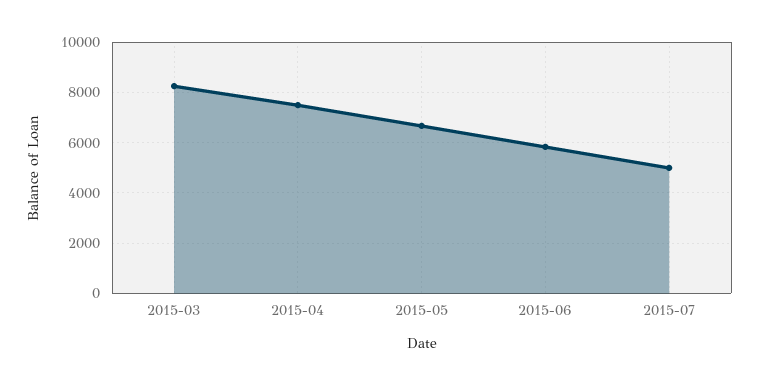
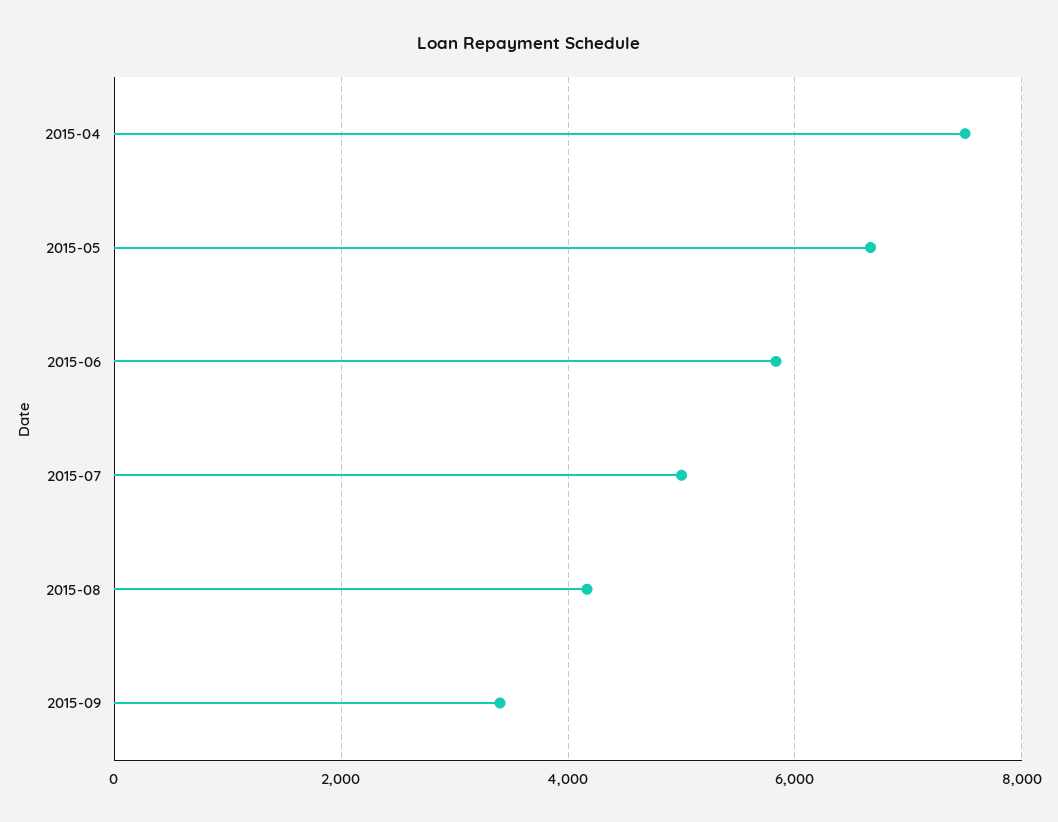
2015-03: 8250 -> none
2015-08: none -> 4200
2015-09: none -> 3400

